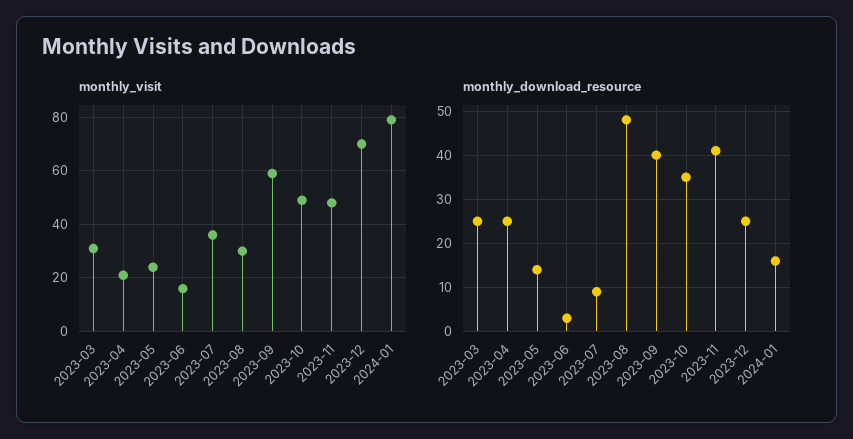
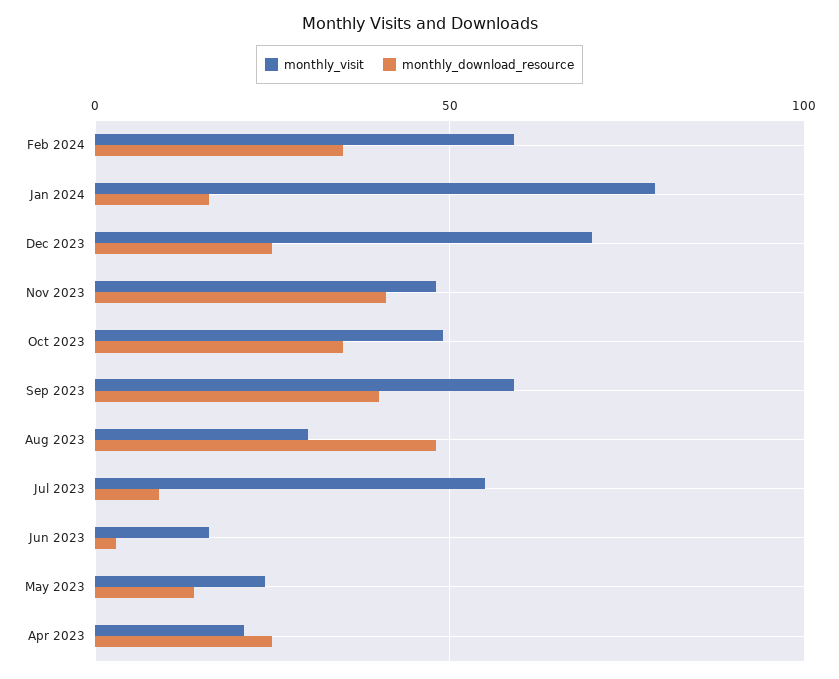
monthly_visit, 2023-03: 30 -> none
monthly_visit, 2023-07: 35 -> 55
monthly_download_resource, 2023-03: 25 -> none
monthly_visit, Feb 2024: none -> 60
monthly_download_resource, Feb 2024: none -> 35

